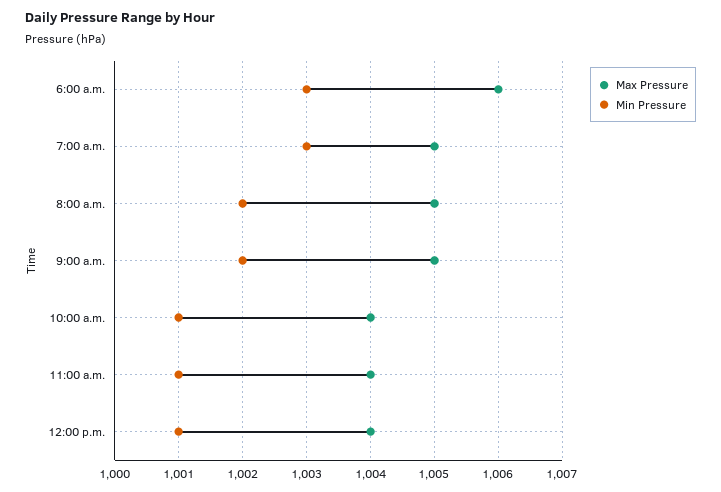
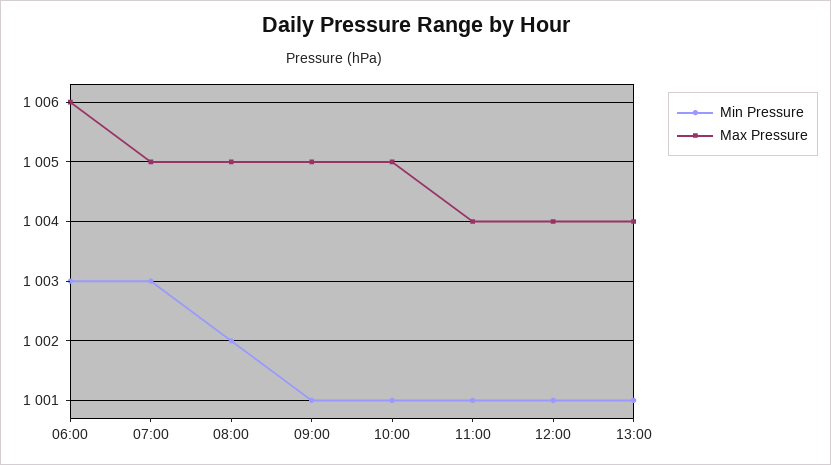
Min Pressure, 9:00 a.m.: 1002 -> 1001
Max Pressure, 10:00 a.m.: 1004 -> 1005
Min Pressure, 13:00: none -> 1001
Max Pressure, 13:00: none -> 1004

